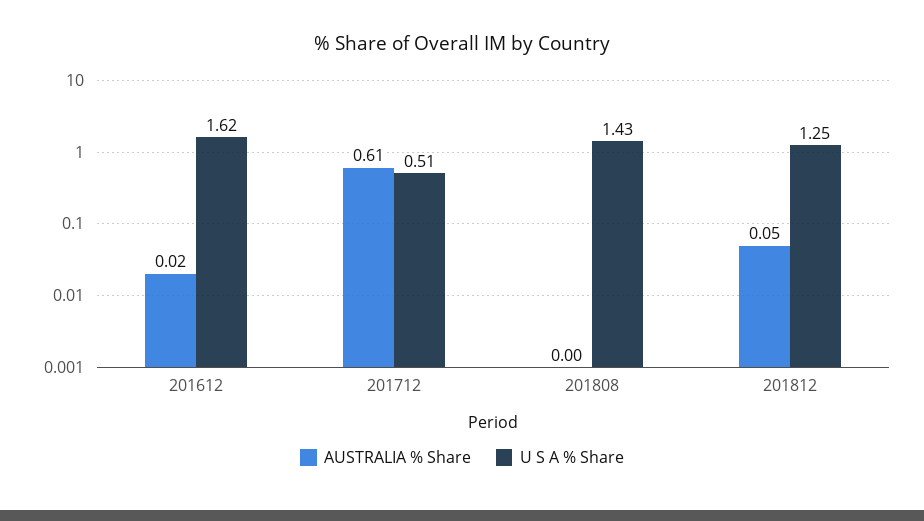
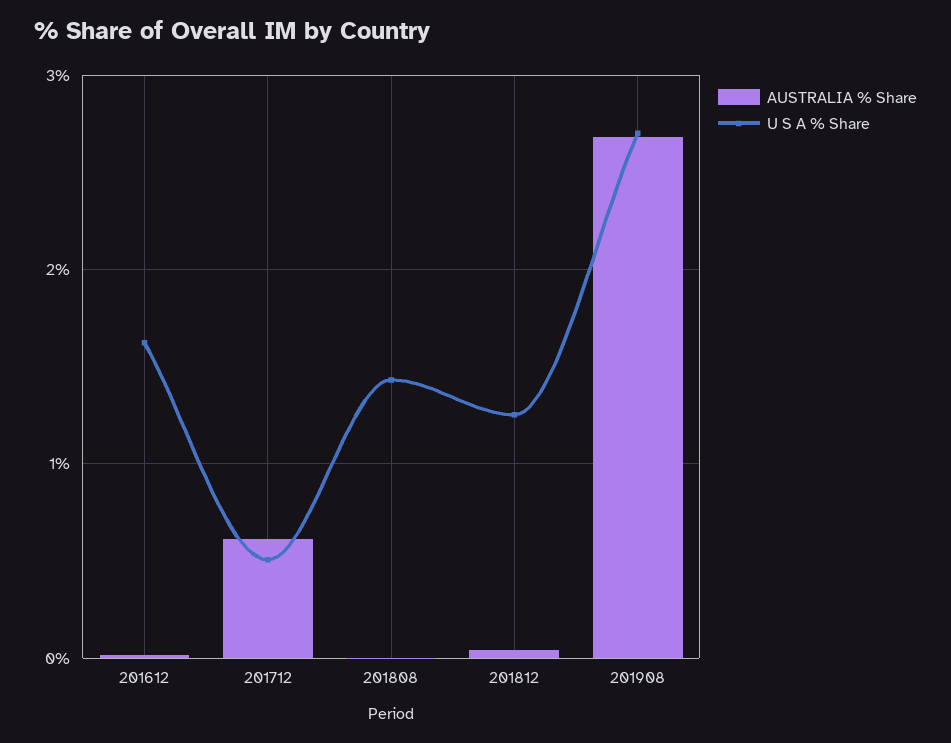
AUSTRALIA % Share, 201908: none -> 2.7
U S A % Share, 201908: none -> 2.7

